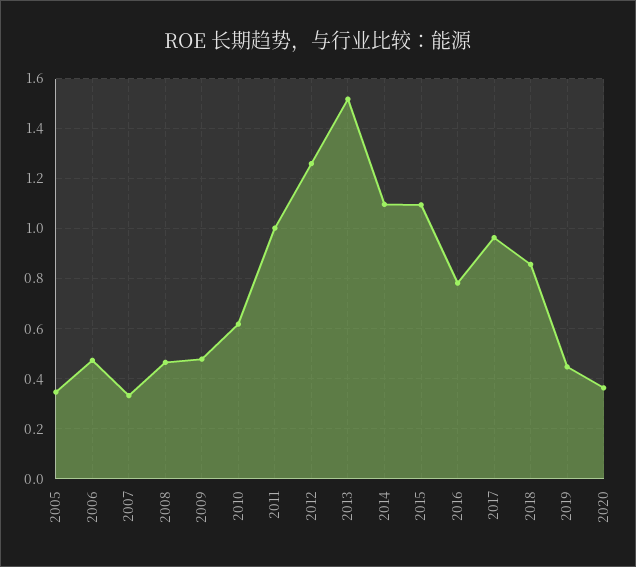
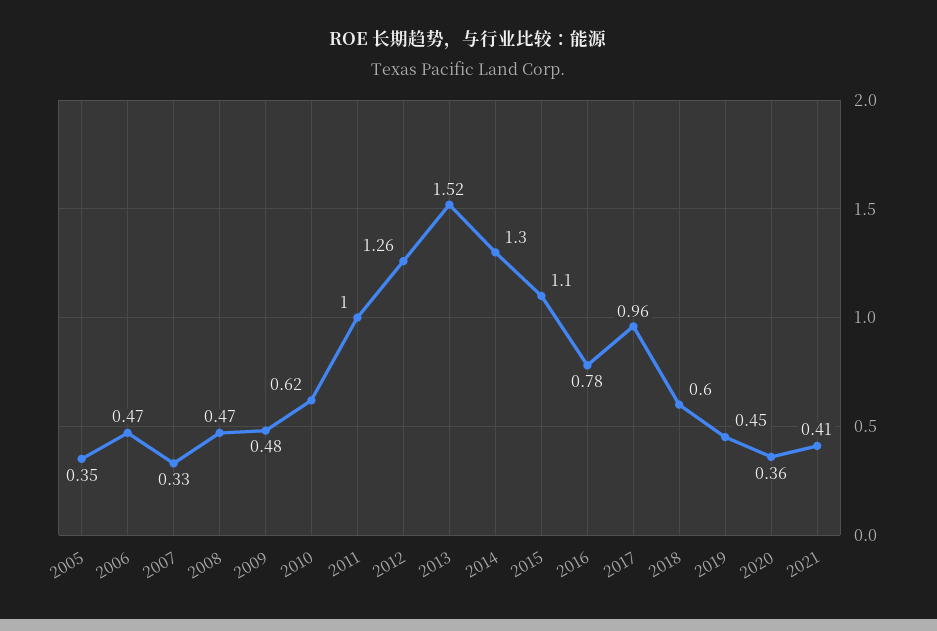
2014: 1.1 -> 1.3
2018: 0.85 -> 0.6
2021: none -> 0.41

